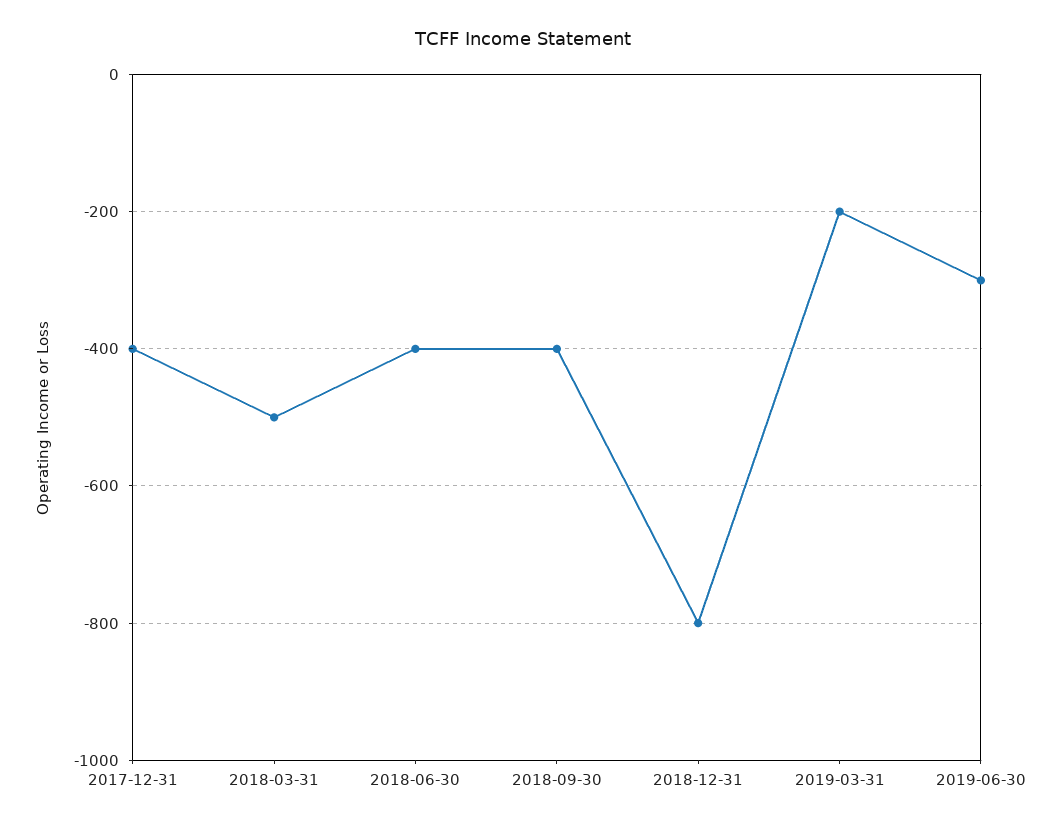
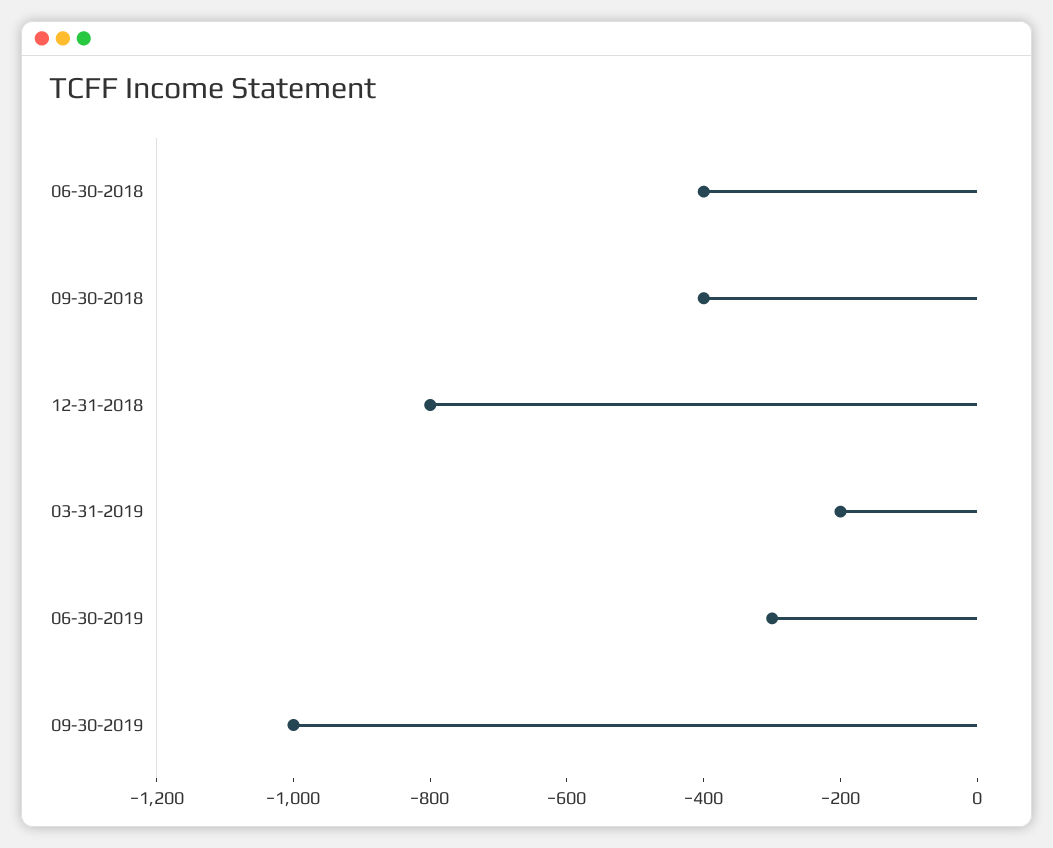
2017-12-31: -400 -> none
2018-03-31: -500 -> none
09-30-2019: none -> -1000

